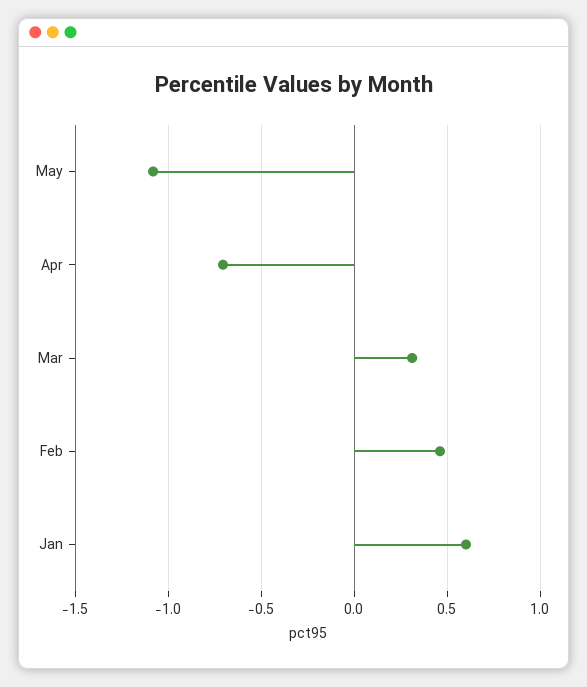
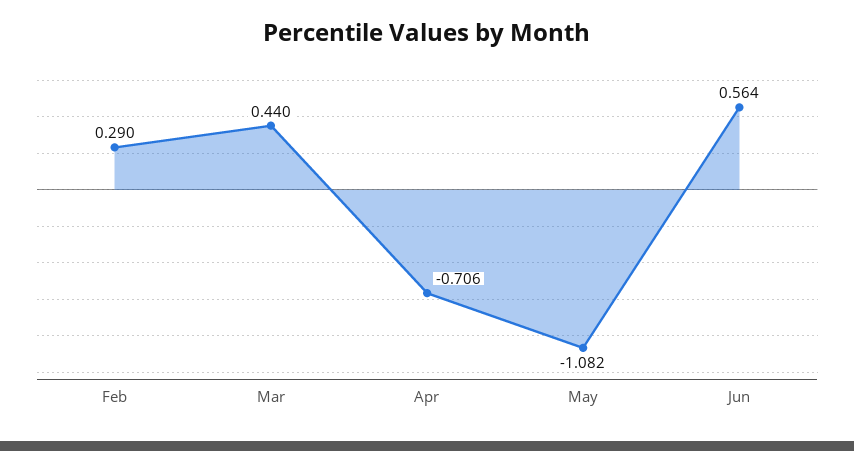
Mar: 0.3 -> 0.44
Feb: 0.45 -> 0.29
Jan: 0.6 -> none
Jun: none -> 0.564

